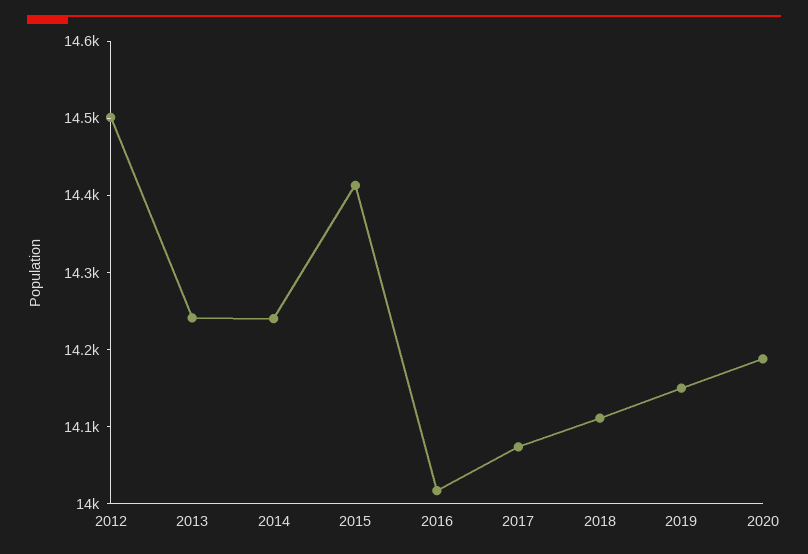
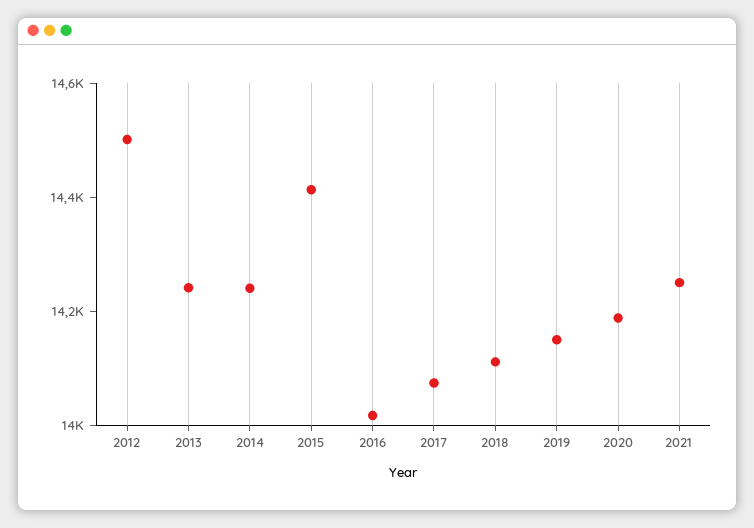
2021: none -> 14250

